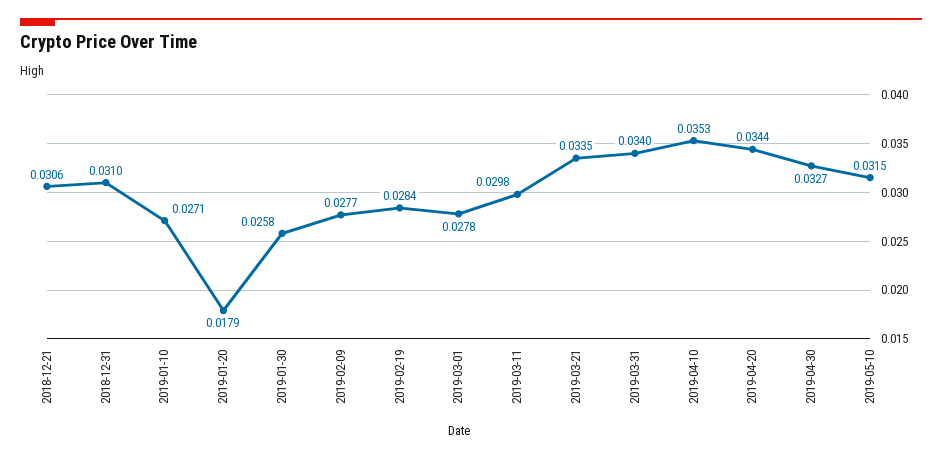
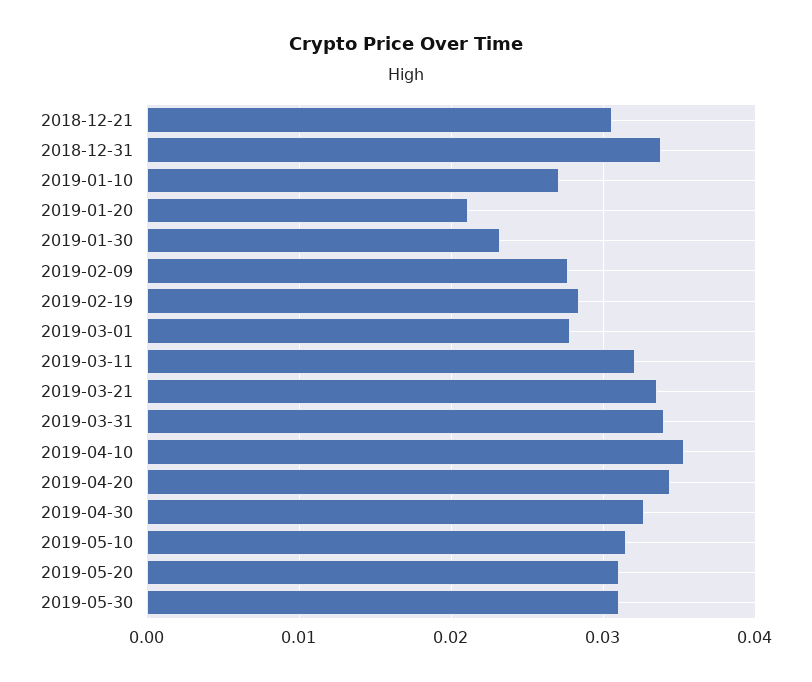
2018-12-31: 0.031 -> 0.034
2019-01-20: 0.0179 -> 0.021
2019-01-30: 0.0258 -> 0.023
2019-03-11: 0.0298 -> 0.032
2019-05-20: none -> 0.031
2019-05-30: none -> 0.031

